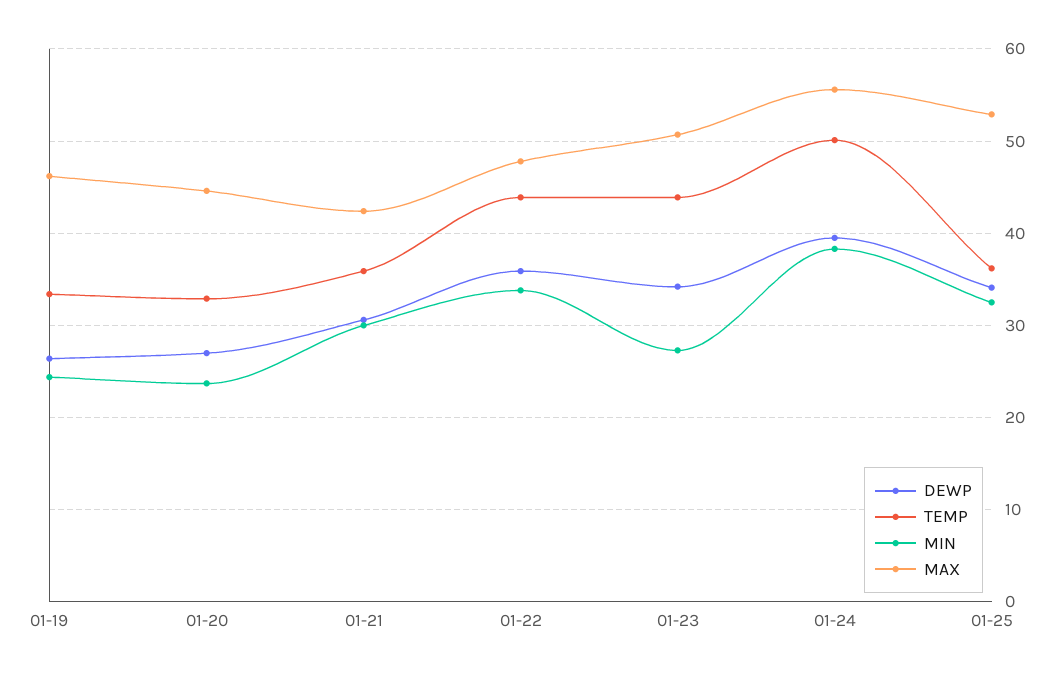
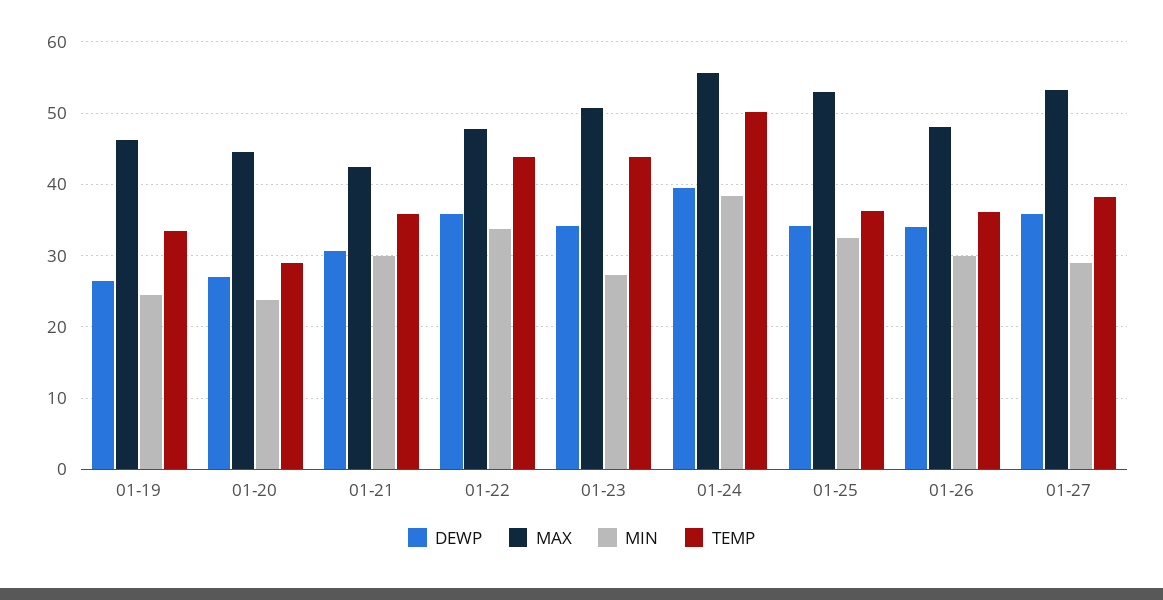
TEMP, 01-20: 33 -> 29
DEWP, 01-26: none -> 34
MAX, 01-26: none -> 48
MIN, 01-26: none -> 30
TEMP, 01-26: none -> 36
DEWP, 01-27: none -> 36
MAX, 01-27: none -> 53
MIN, 01-27: none -> 29
TEMP, 01-27: none -> 38

